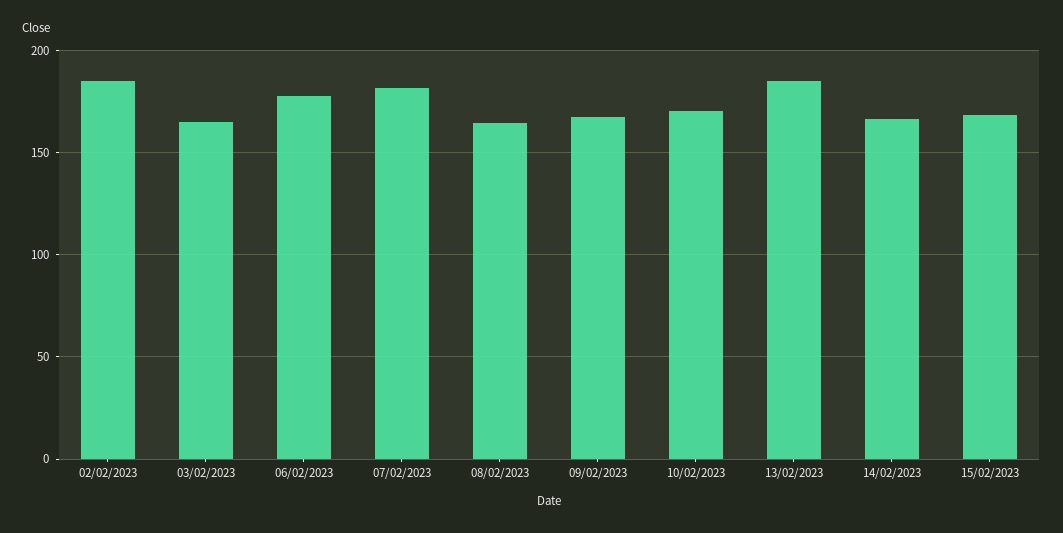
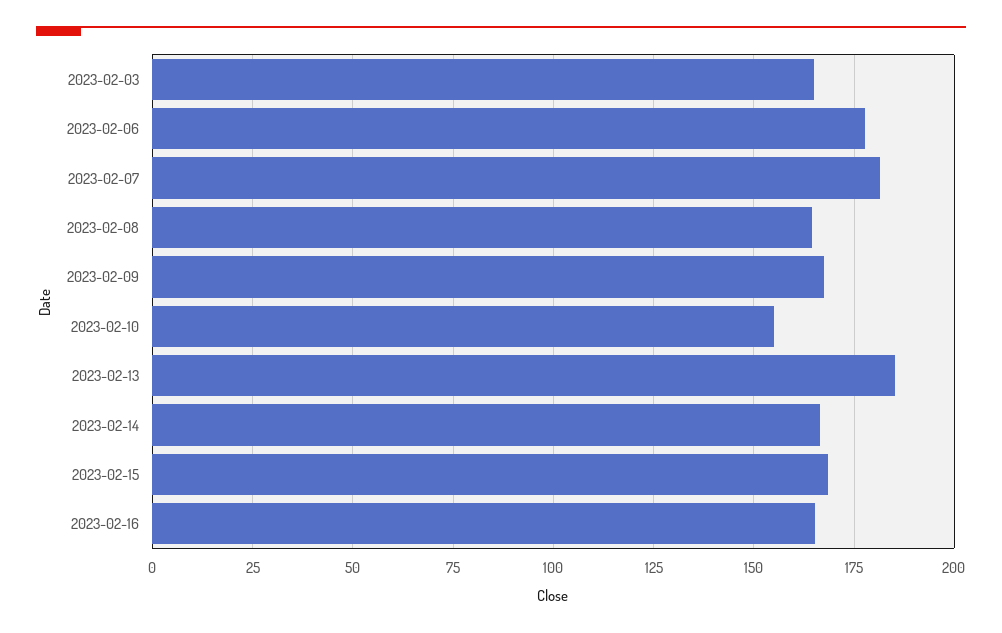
02/02/2023: 185 -> none
10/02/2023: 170 -> 155
2023-02-16: none -> 165

